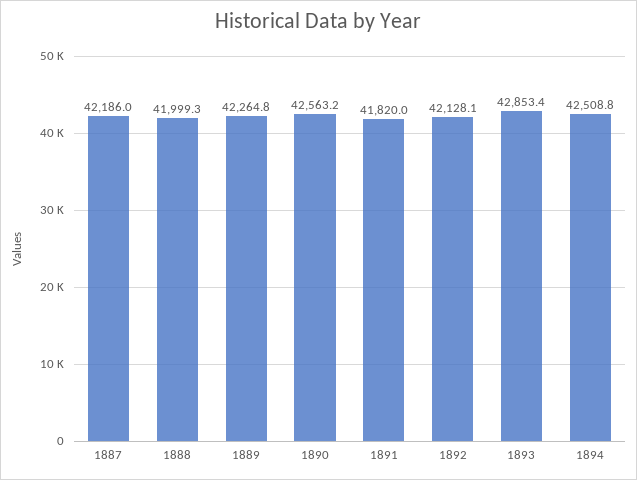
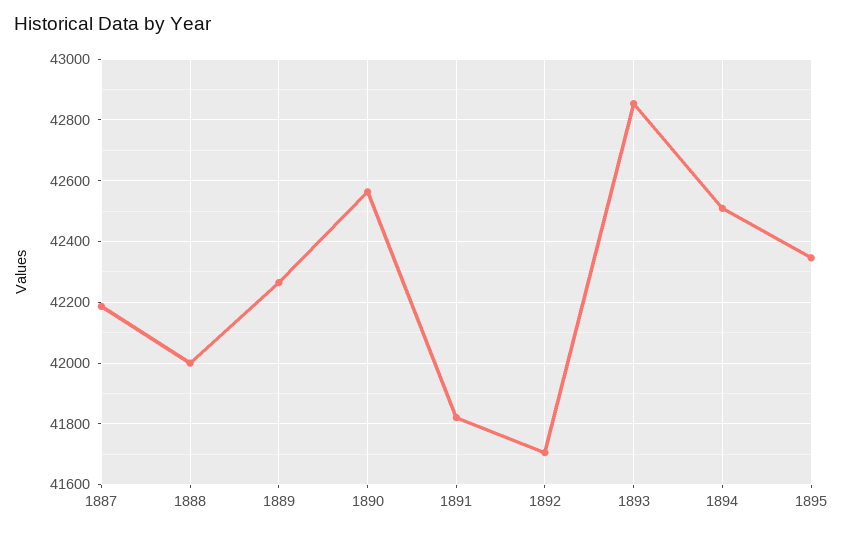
1892: 42128.1 -> 41700
1895: none -> 42340

